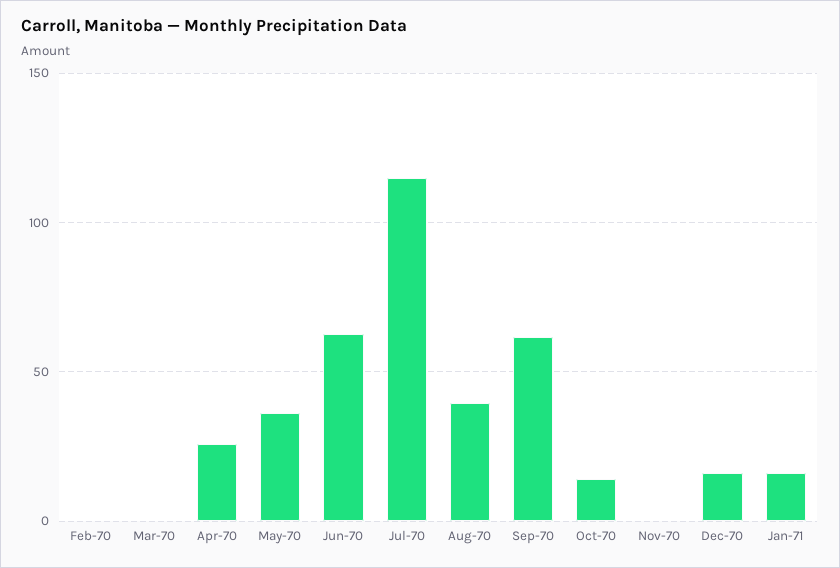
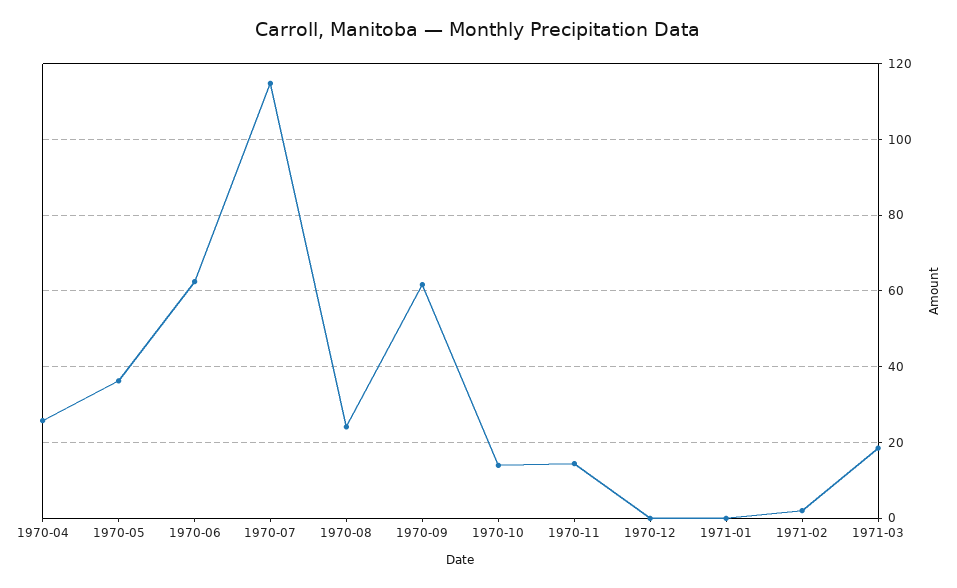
Feb-70: 0 -> none
Mar-70: 0 -> none
Aug-70: 40 -> 24
Nov-70: 0 -> 14
Dec-70: 15 -> 0
Jan-71: 15 -> 0
1971-02: none -> 2
1971-03: none -> 18

